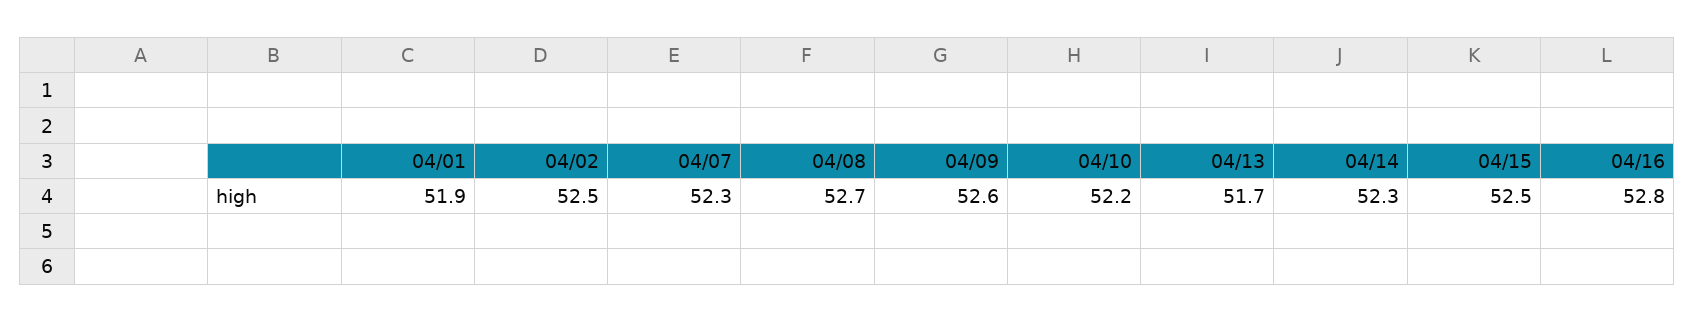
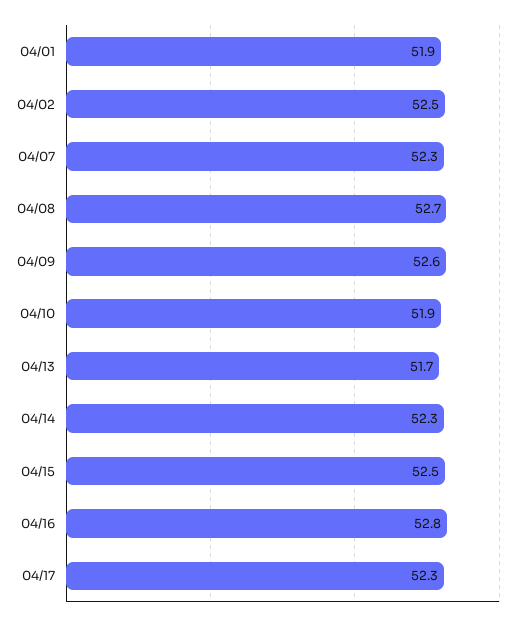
04/10: 52.2 -> 51.9
04/17: none -> 52.3

